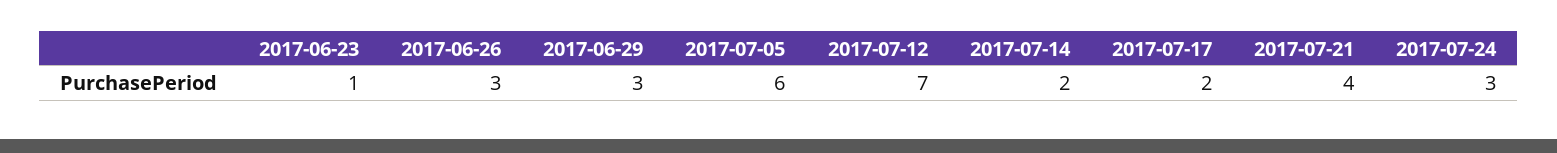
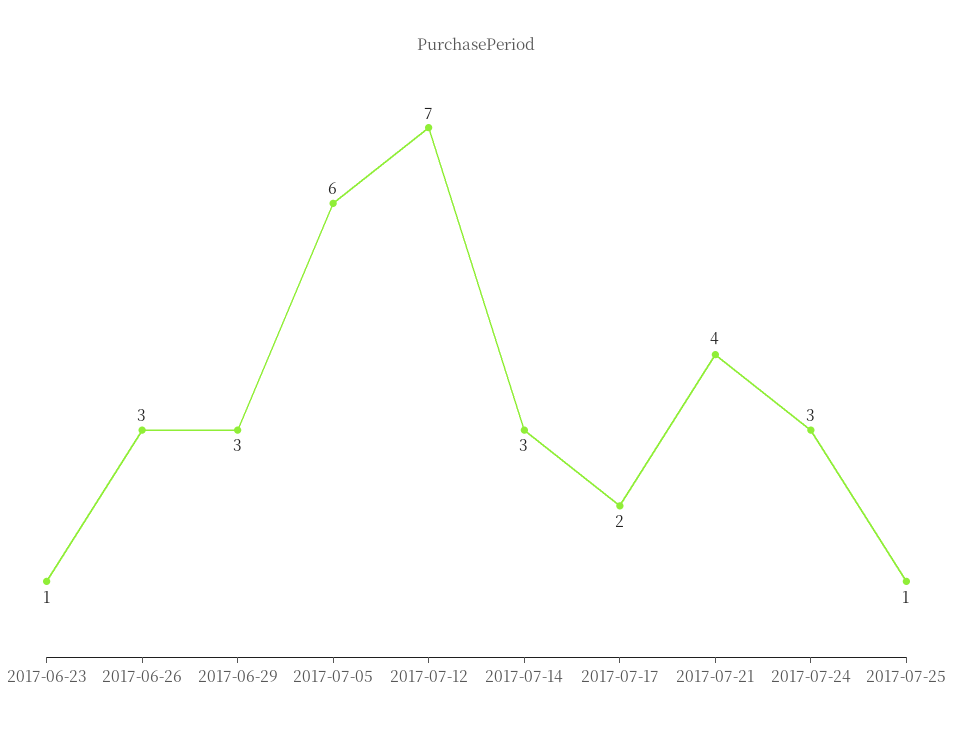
2017-07-14: 2 -> 3
2017-07-25: none -> 1

